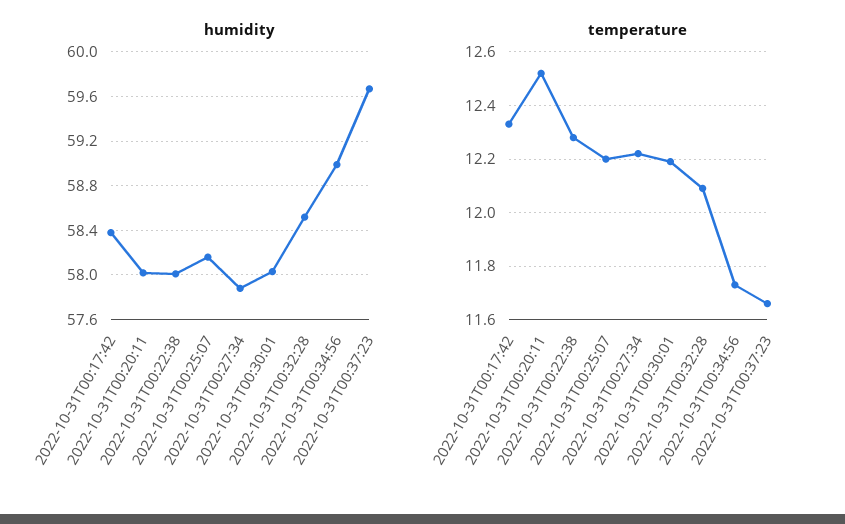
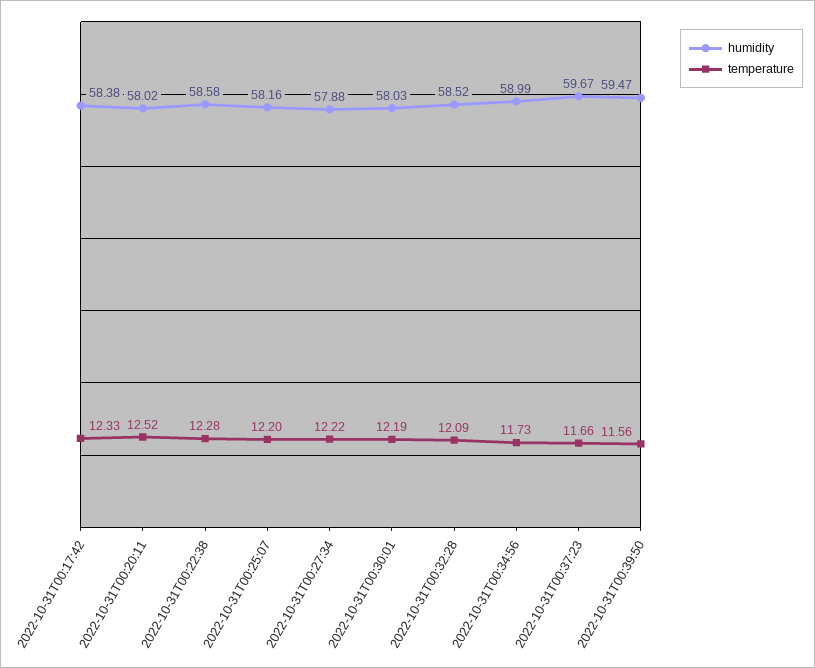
humidity, 2022-10-31T00:22:38: 58 -> 58.58
humidity, 2022-10-31T00:39:50: none -> 59.47
temperature, 2022-10-31T00:39:50: none -> 11.56

